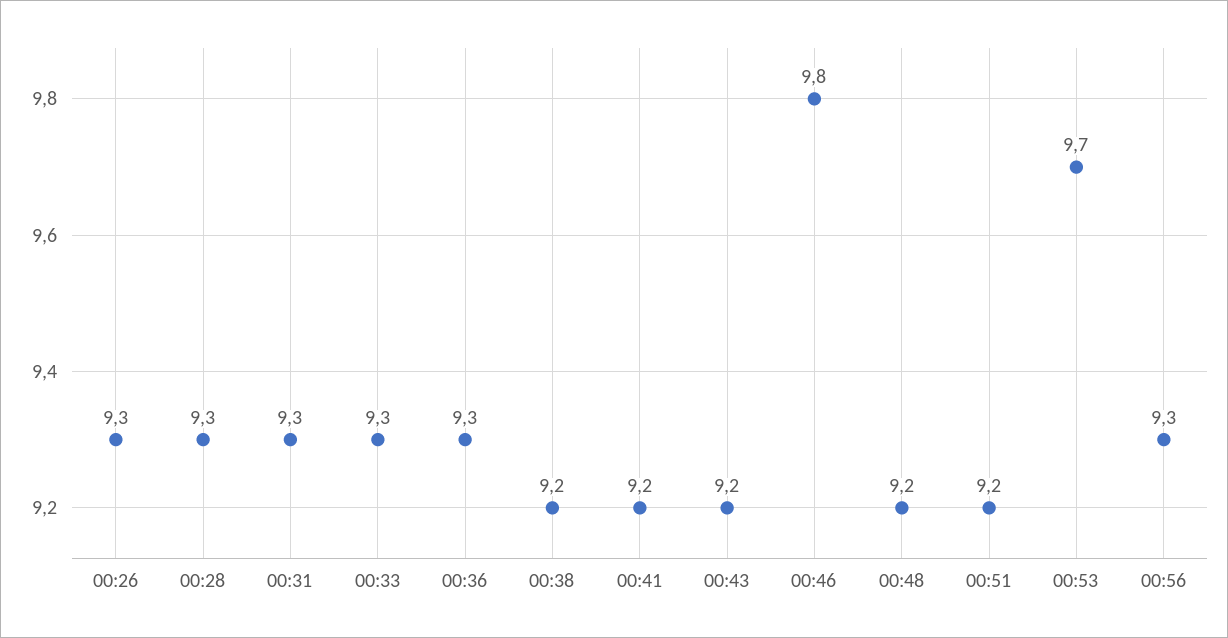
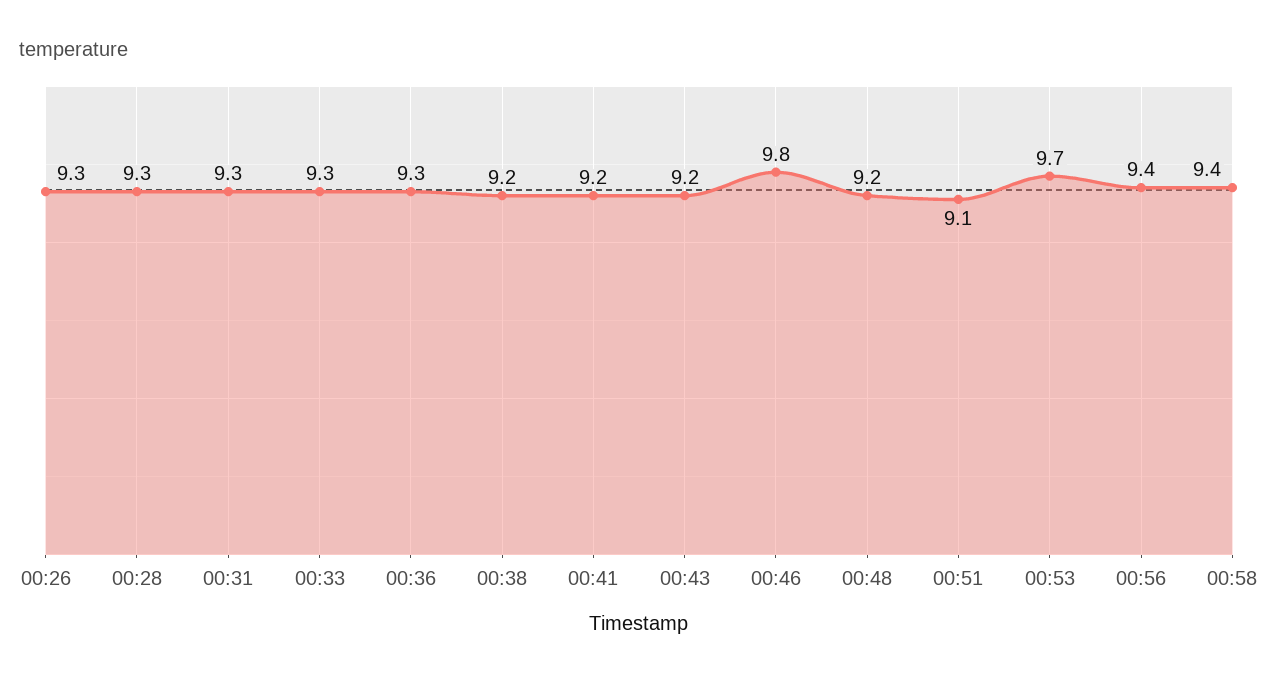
00:51: 9.2 -> 9.1
00:56: 9.3 -> 9.4
00:58: none -> 9.4

